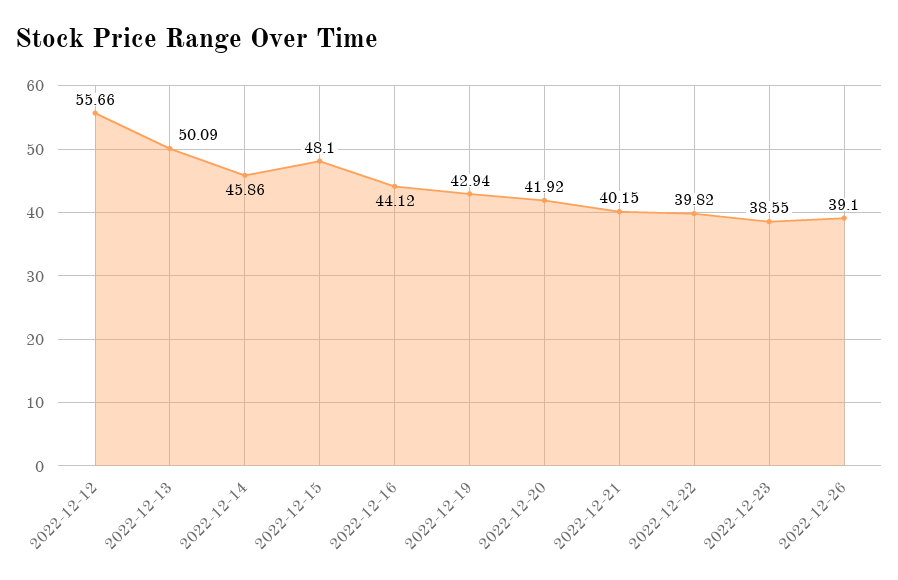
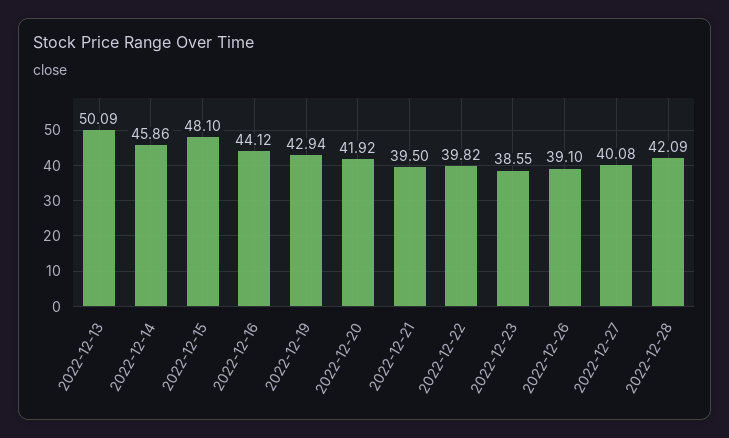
2022-12-12: 55.66 -> none
2022-12-21: 40.15 -> 39.5
2022-12-27: none -> 40.08
2022-12-28: none -> 42.09

